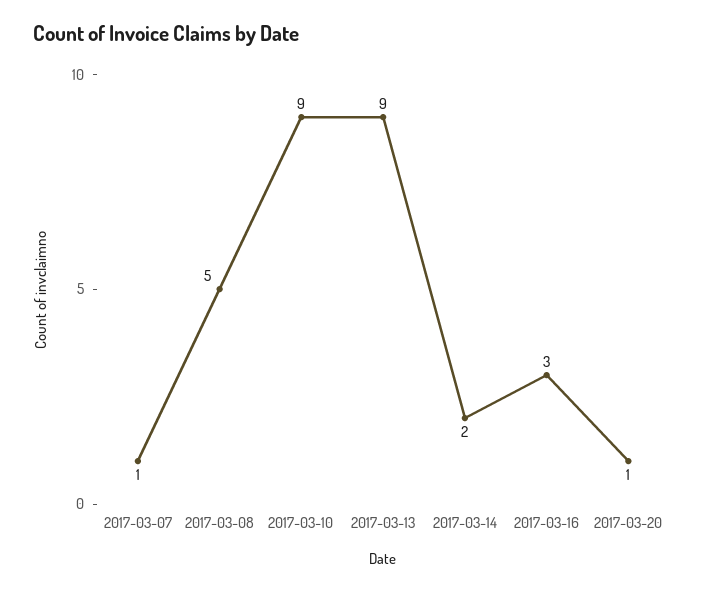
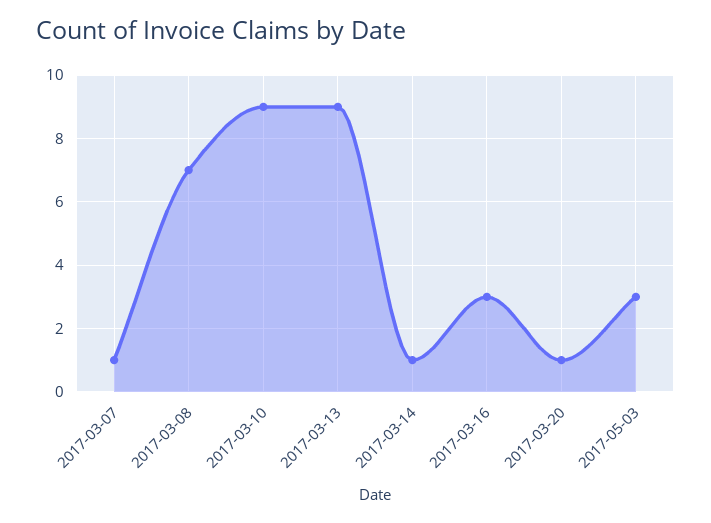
2017-03-08: 5 -> 7
2017-03-14: 2 -> 1
2017-05-03: none -> 3

